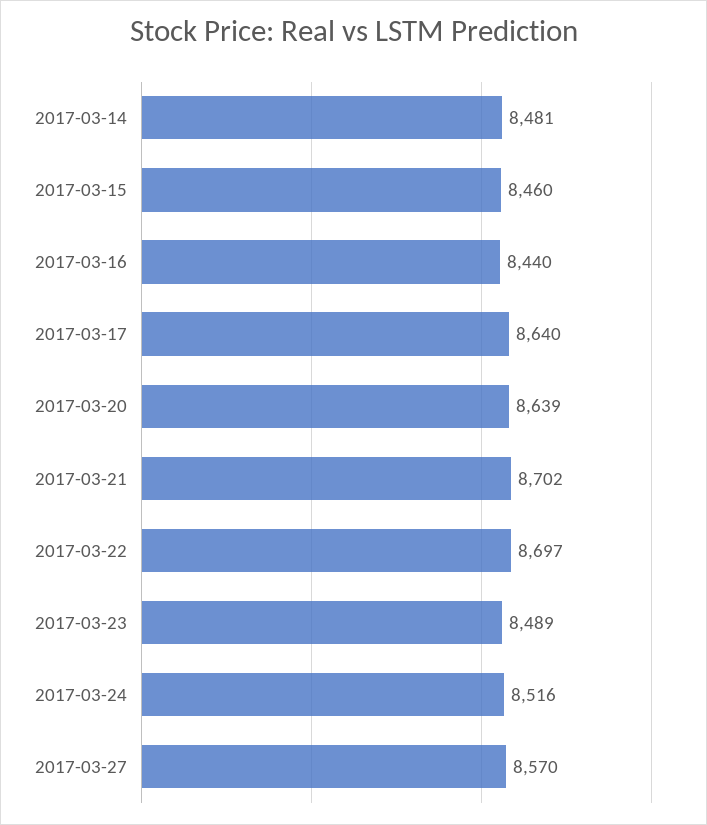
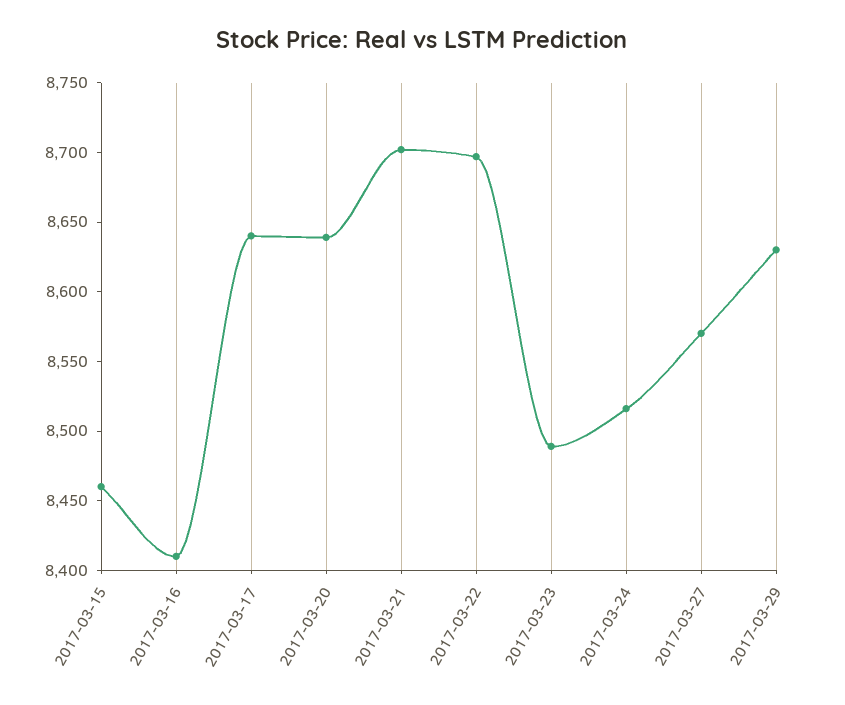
2017-03-14: 8481 -> none
2017-03-16: 8440 -> 8410
2017-03-29: none -> 8630

